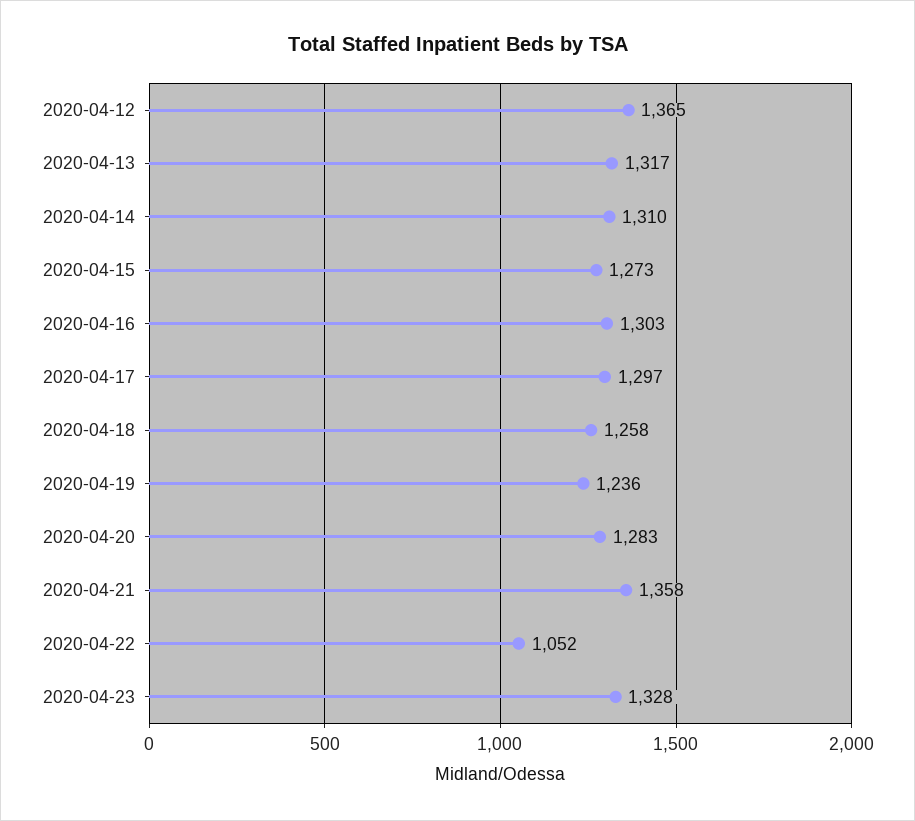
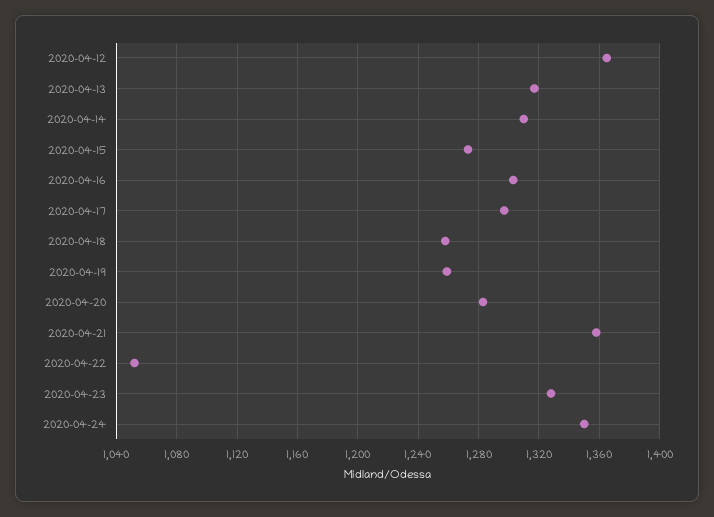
2020-04-19: 1236 -> 1260
2020-04-24: none -> 1350

